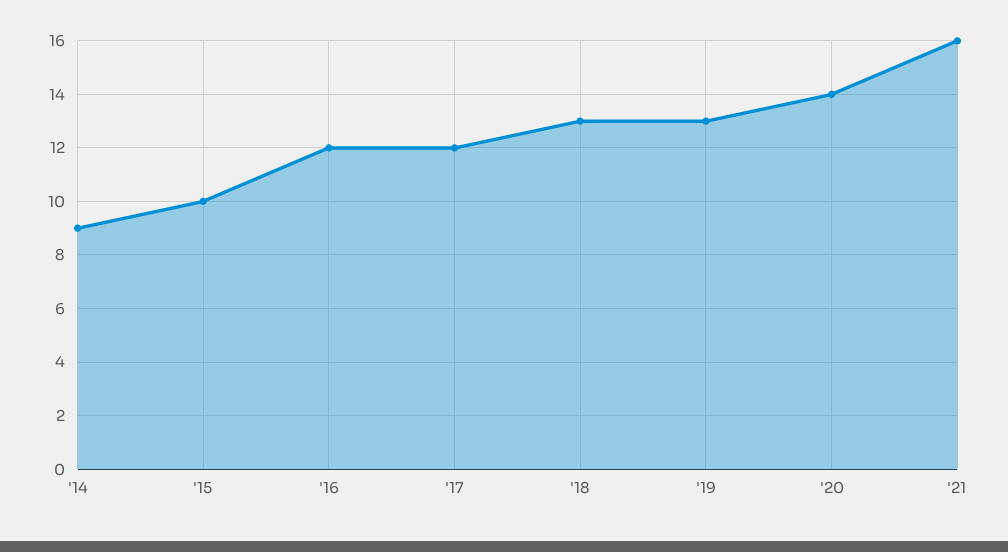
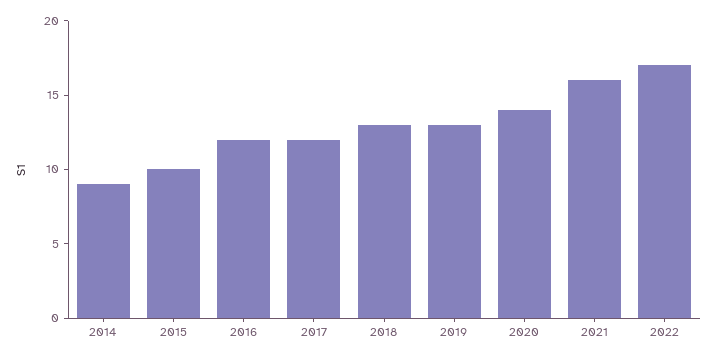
2022: none -> 17

